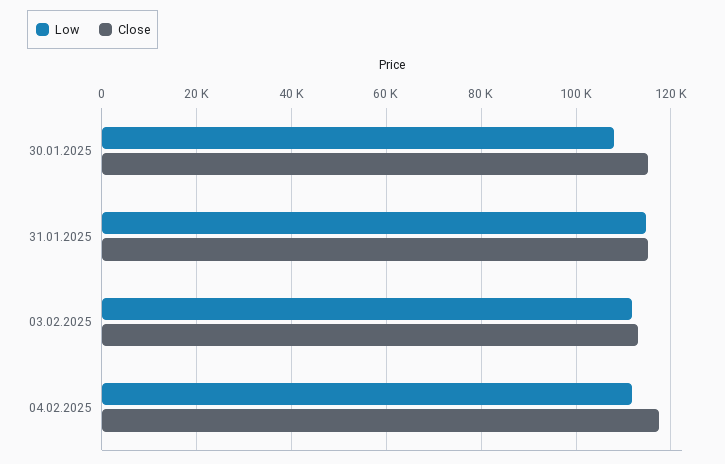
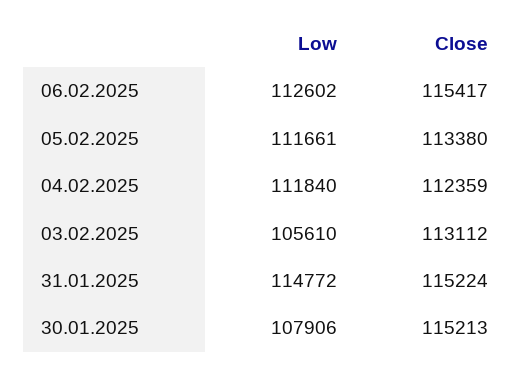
Low, 03.02.2025: 112000 -> 105610
Close, 04.02.2025: 118000 -> 112359
Low, 06.02.2025: none -> 112602
Close, 06.02.2025: none -> 115417
Low, 05.02.2025: none -> 111661
Close, 05.02.2025: none -> 113380

